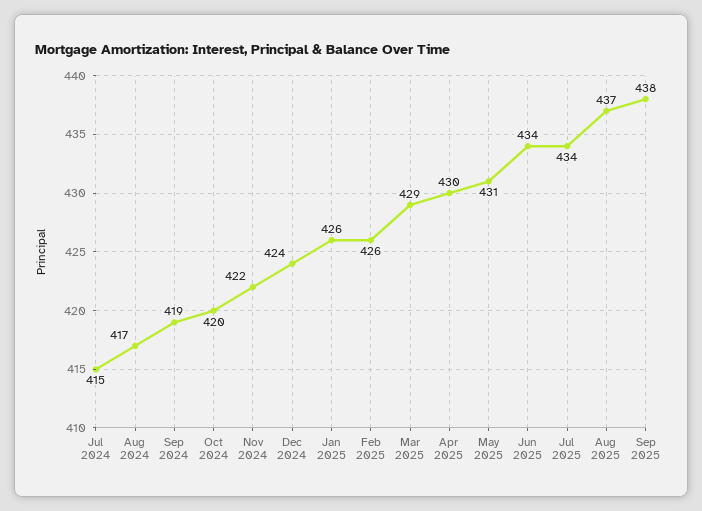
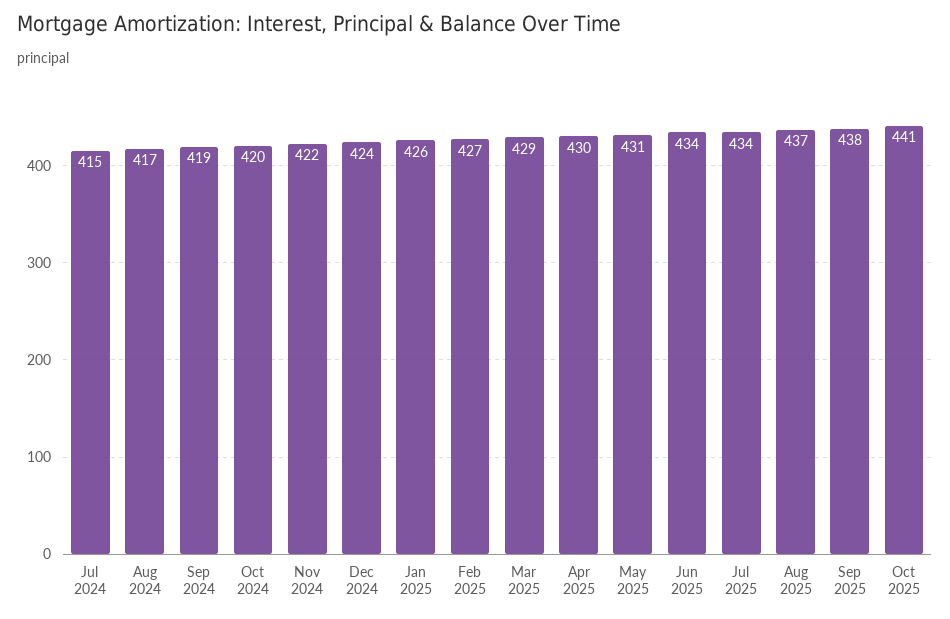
Feb 2025: 426 -> 427
Oct 2025: none -> 441

